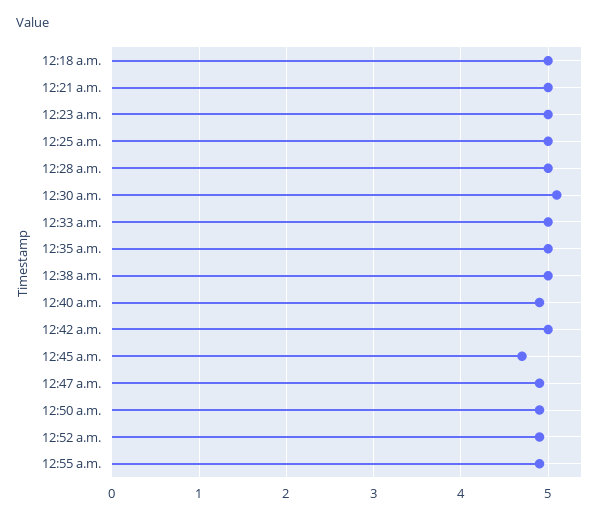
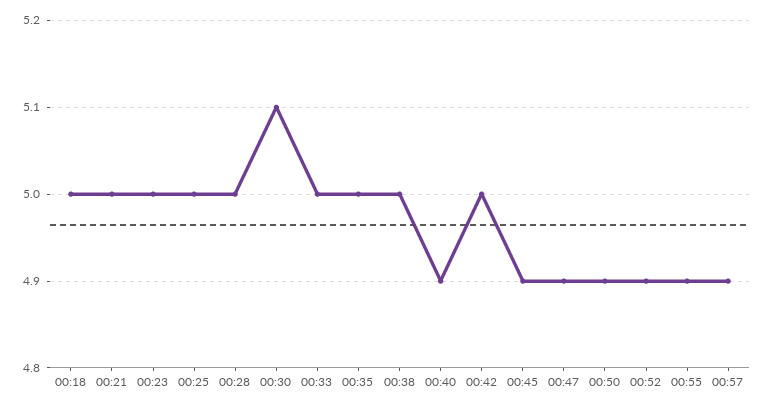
12:45 a.m.: 4.7 -> 4.9
00:57: none -> 4.9

